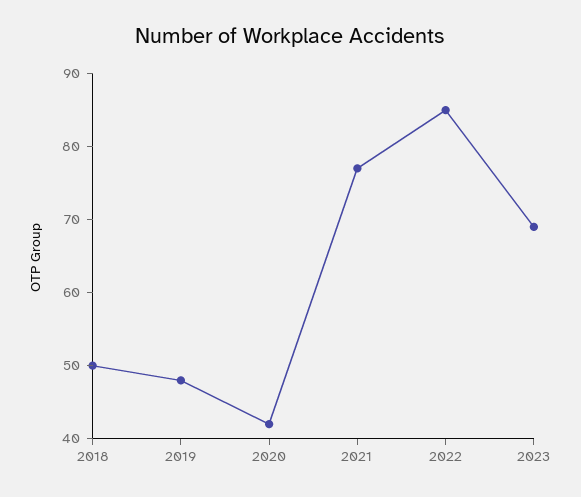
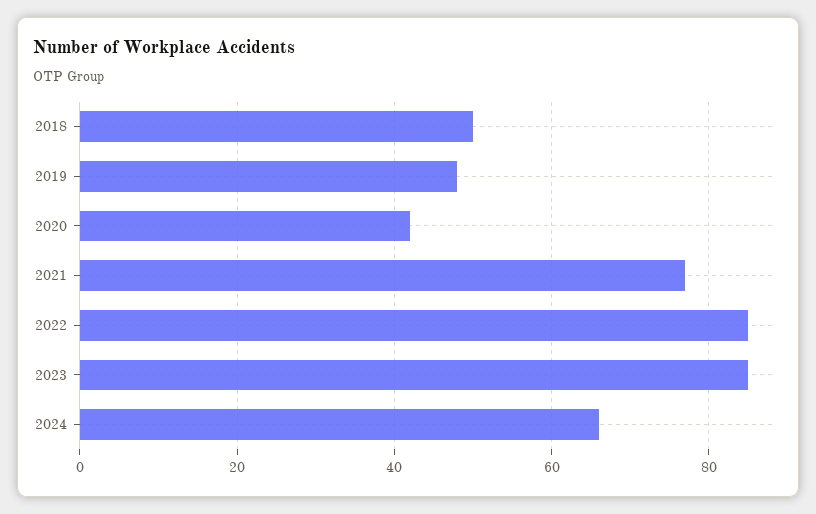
2023: 70 -> 85
2024: none -> 65

